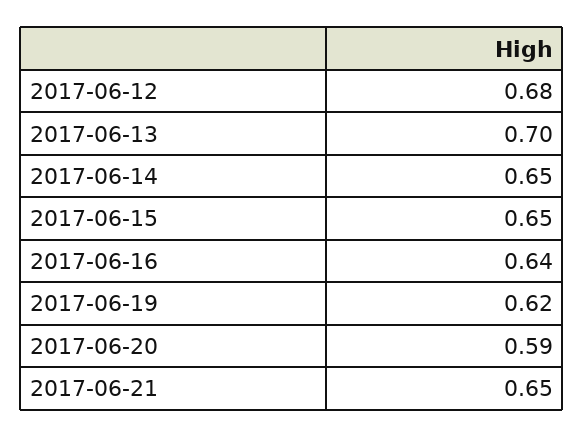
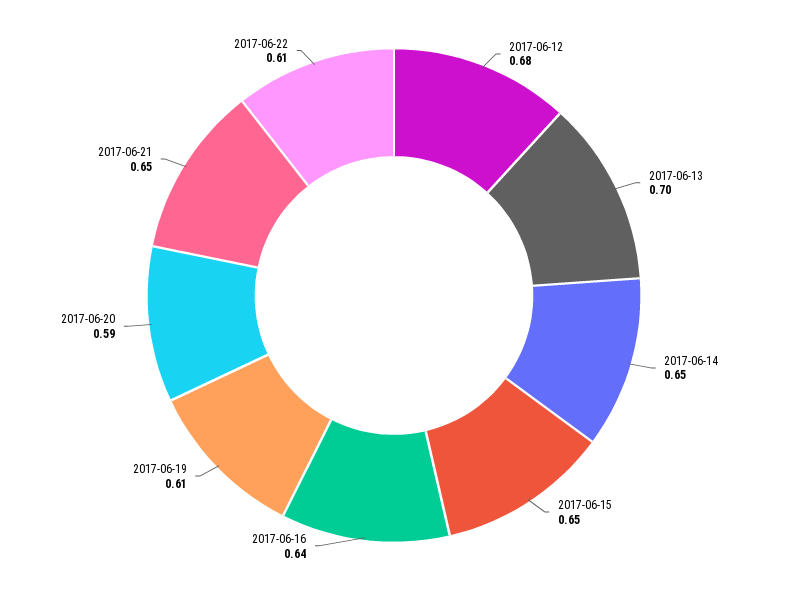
2017-06-19: 0.62 -> 0.61
2017-06-22: none -> 0.61

